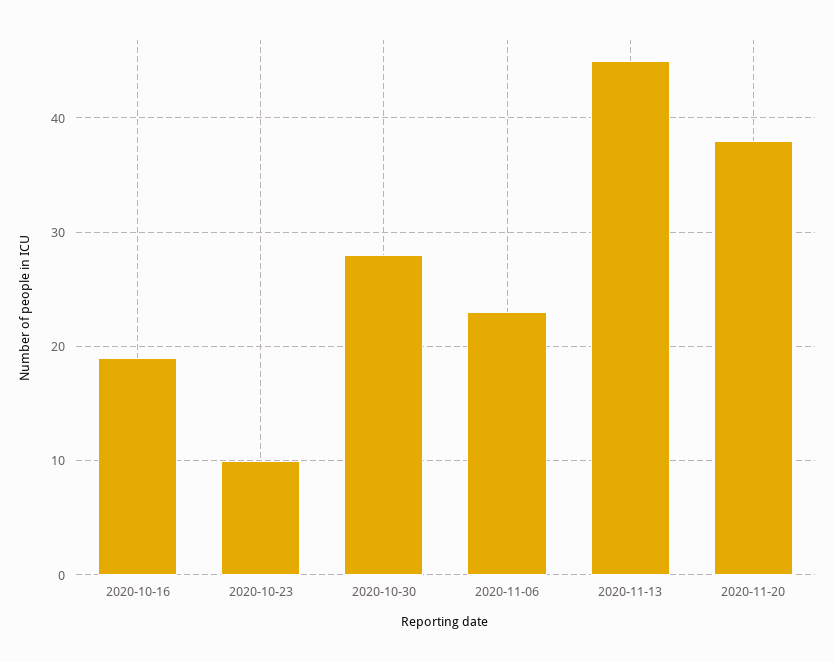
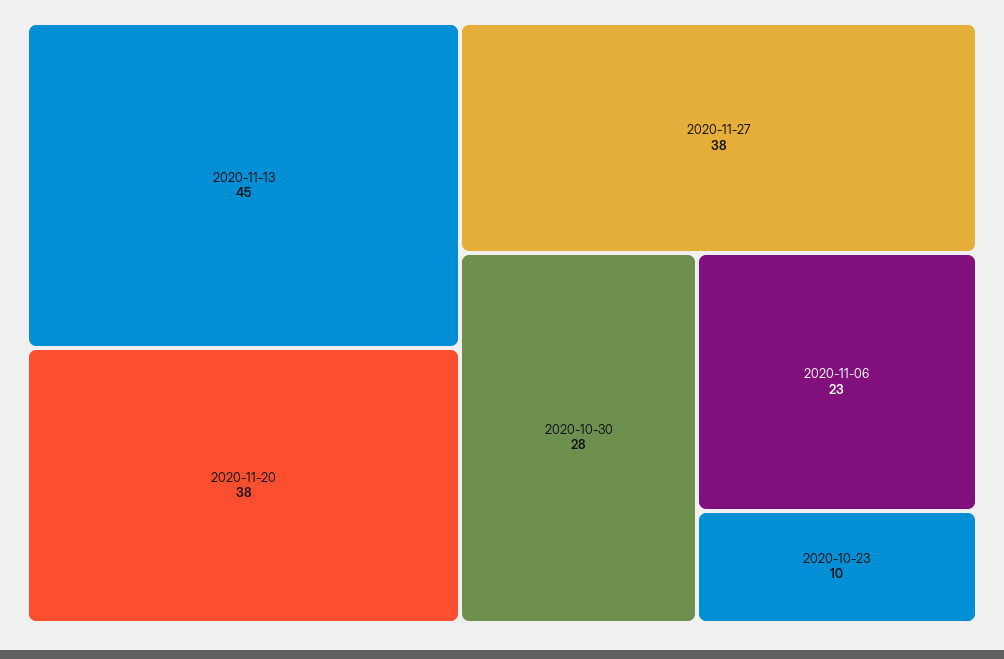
2020-10-16: 19 -> none
2020-11-27: none -> 38

